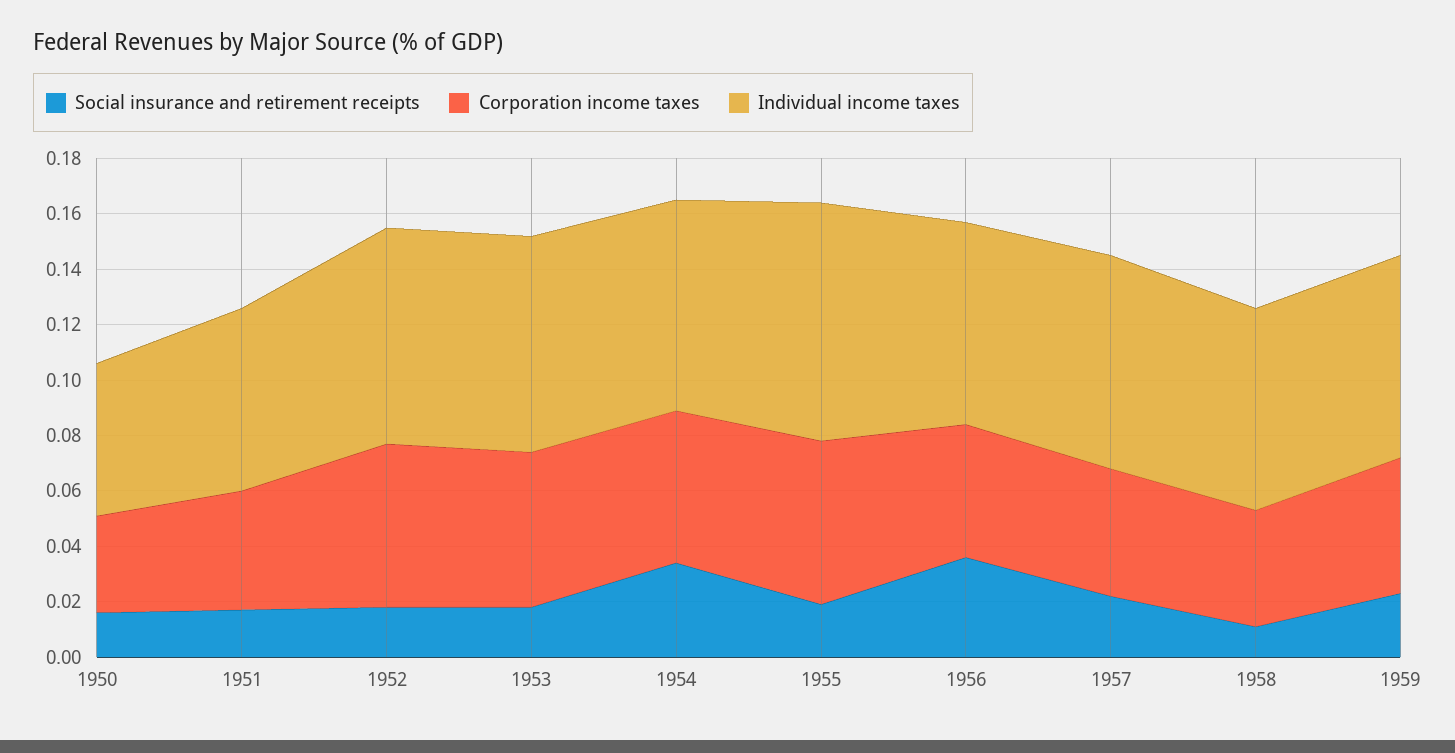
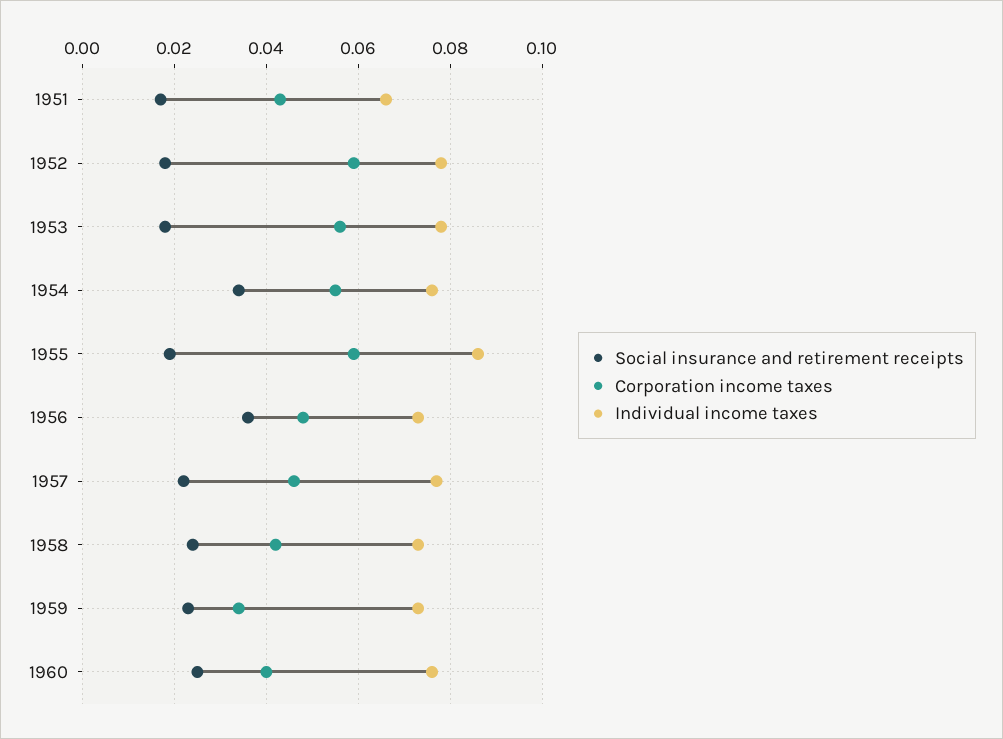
Social insurance and retirement receipts, 1950: 0.015 -> none
Corporation income taxes, 1950: 0.035 -> none
Individual income taxes, 1950: 0.055 -> none
Social insurance and retirement receipts, 1958: 0.01 -> 0.025
Corporation income taxes, 1959: 0.05 -> 0.035
Social insurance and retirement receipts, 1960: none -> 0.025
Corporation income taxes, 1960: none -> 0.04
Individual income taxes, 1960: none -> 0.075

